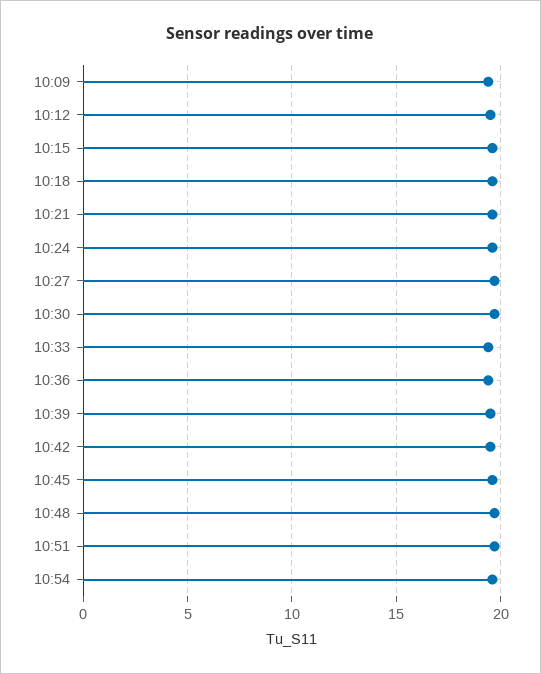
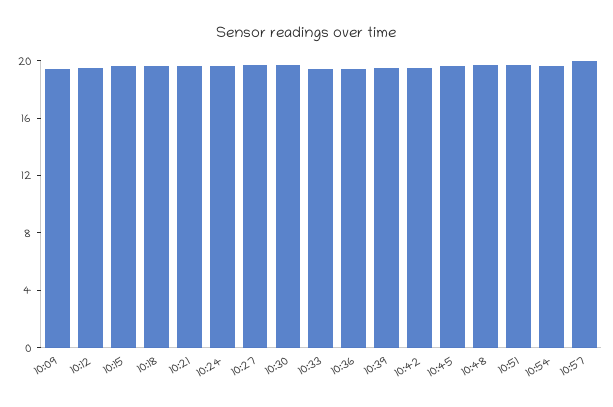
10:57: none -> 20

